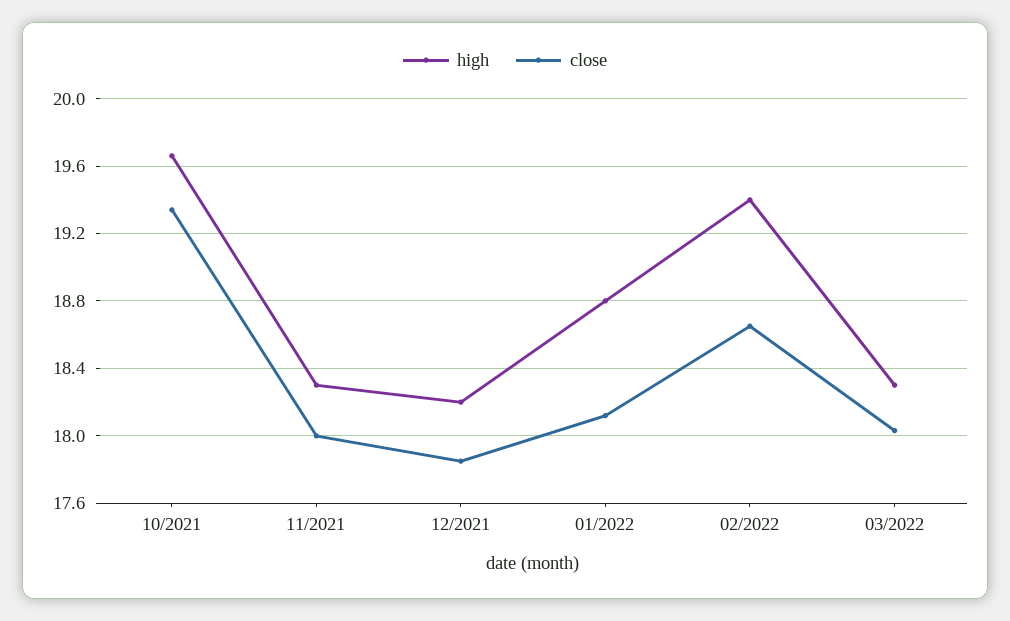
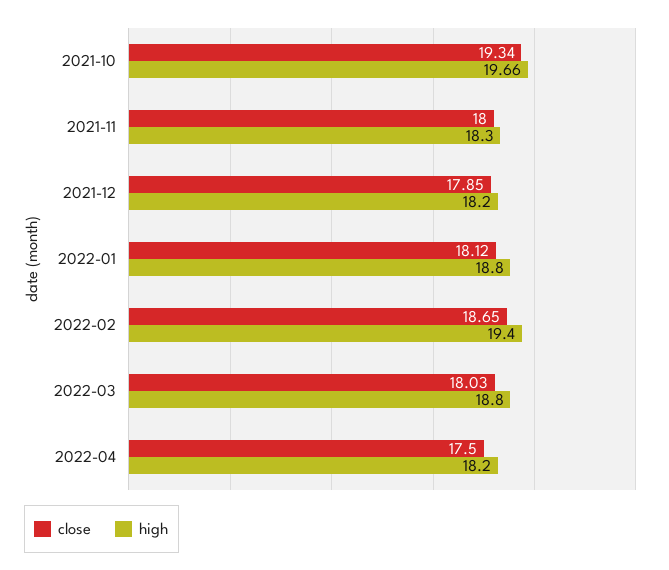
high, 03/2022: 18.3 -> 18.8
close, 2022-04: none -> 17.5
high, 2022-04: none -> 18.2

